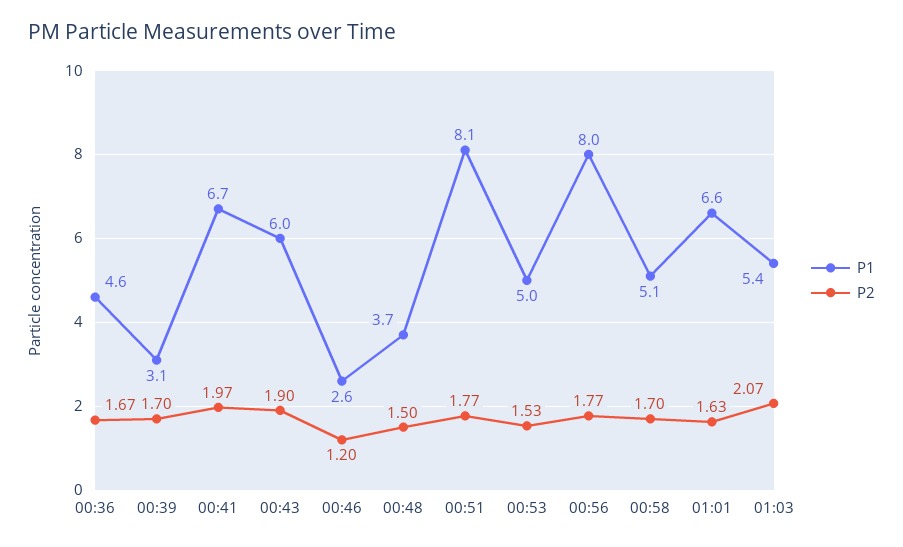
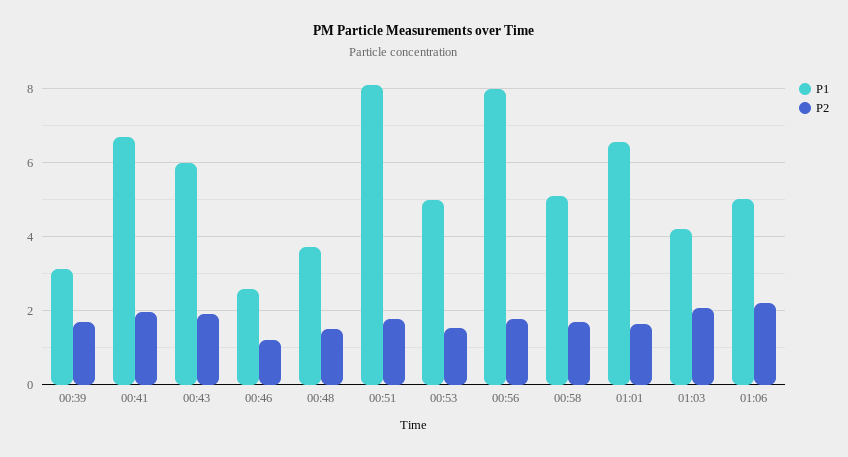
P1, 00:36: 4.6 -> none
P2, 00:36: 1.67 -> none
P1, 01:03: 5.4 -> 4.2
P1, 01:06: none -> 5
P2, 01:06: none -> 2.2

